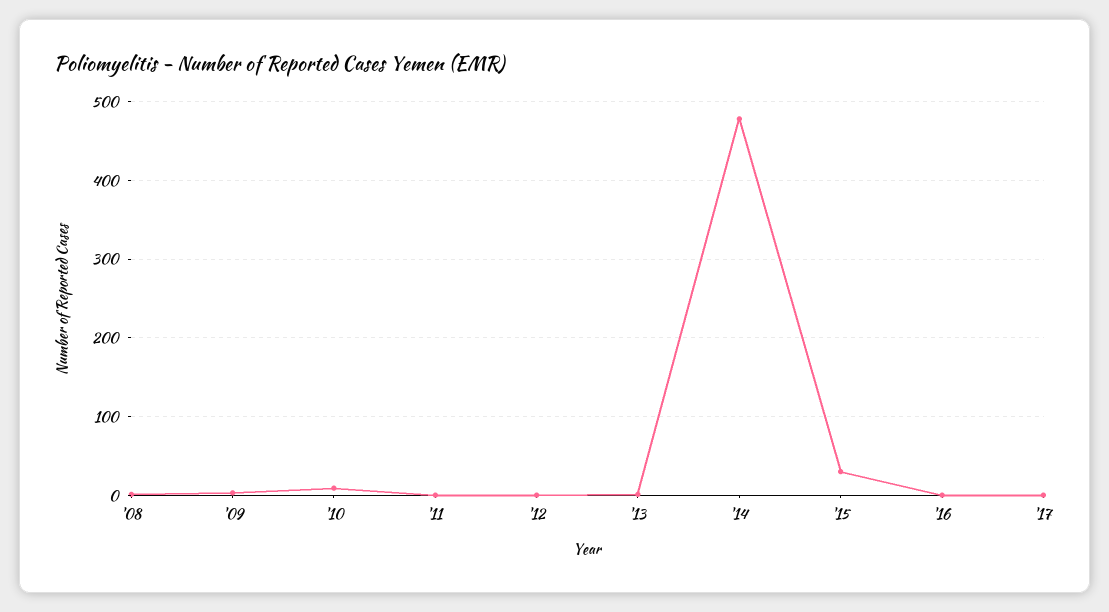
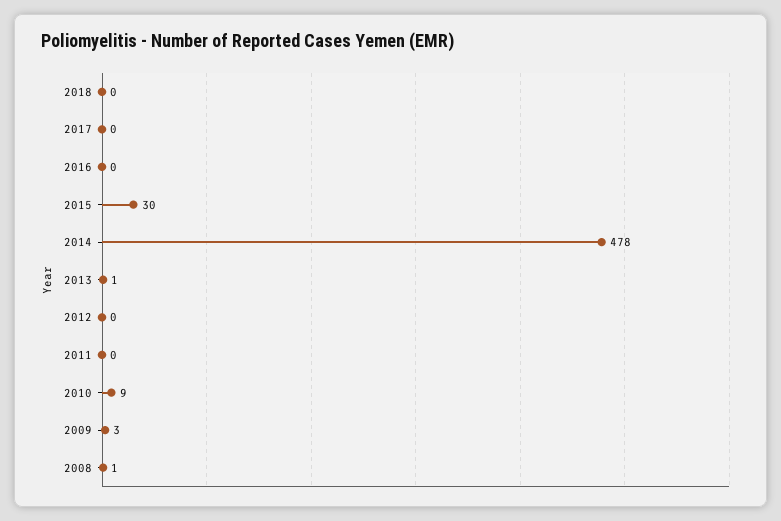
2018: none -> 0

